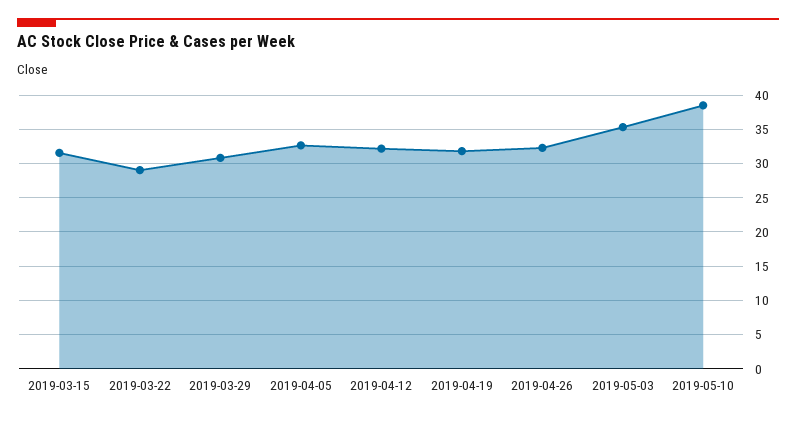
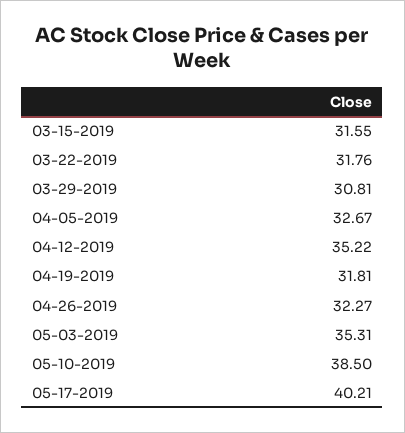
2019-03-22: 29 -> 31.76
2019-04-12: 32 -> 35.22
05-17-2019: none -> 40.21

